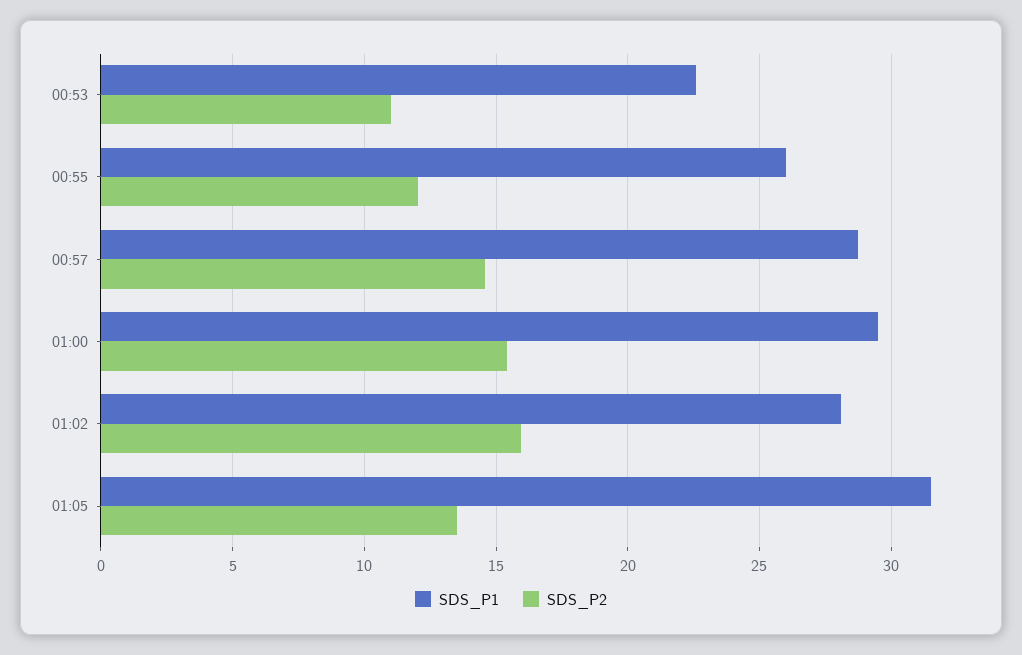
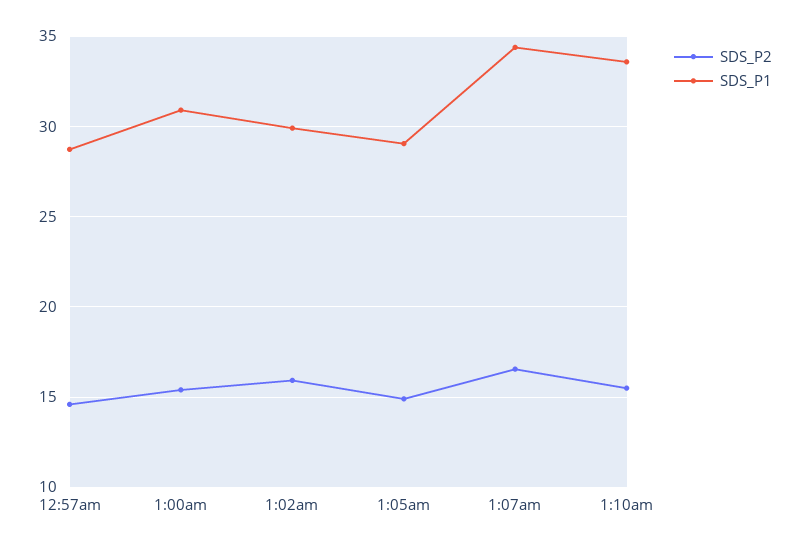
SDS_P1, 00:53: 22.5 -> none
SDS_P2, 00:53: 11 -> none
SDS_P1, 00:55: 26 -> none
SDS_P2, 00:55: 12 -> none
SDS_P1, 01:00: 29.5 -> 31
SDS_P1, 01:02: 28 -> 30
SDS_P1, 01:05: 31.5 -> 29
SDS_P2, 01:05: 13.5 -> 15
SDS_P2, 1:07am: none -> 16.5
SDS_P1, 1:07am: none -> 34.5
SDS_P2, 1:10am: none -> 15.5
SDS_P1, 1:10am: none -> 33.5

